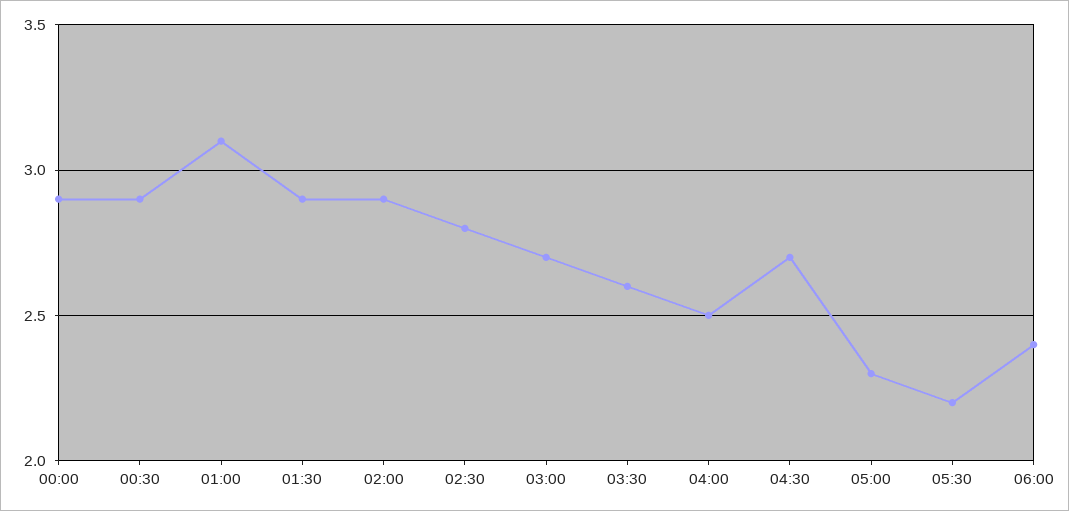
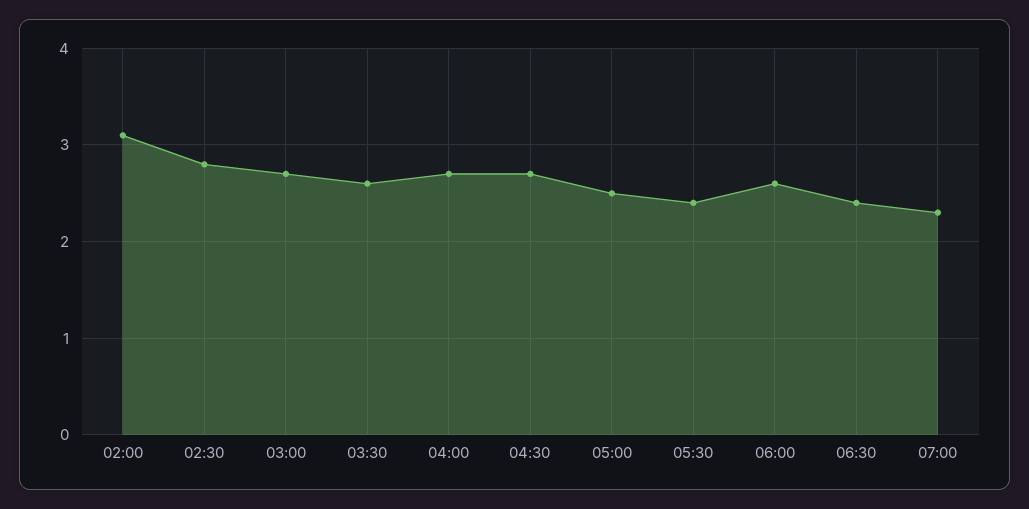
00:00: 2.9 -> none
00:30: 2.9 -> none
01:00: 3.1 -> none
01:30: 2.9 -> none
02:00: 2.9 -> 3.1
04:00: 2.5 -> 2.7
05:00: 2.3 -> 2.5
05:30: 2.2 -> 2.4
06:00: 2.4 -> 2.6
06:30: none -> 2.4
07:00: none -> 2.3

